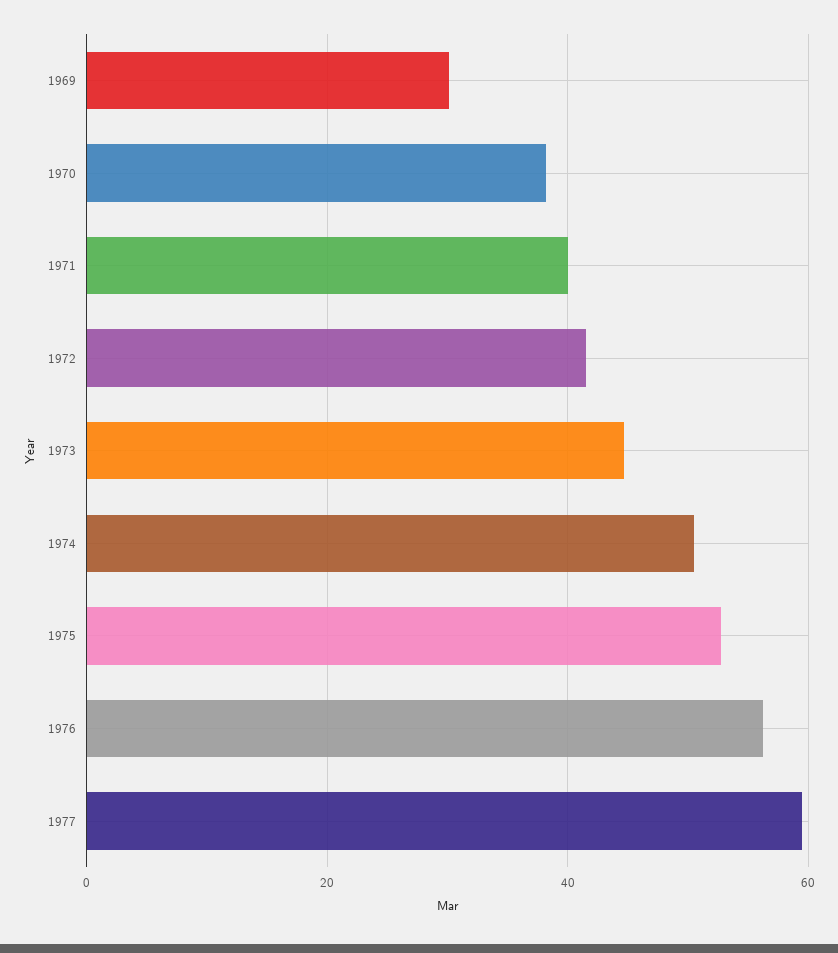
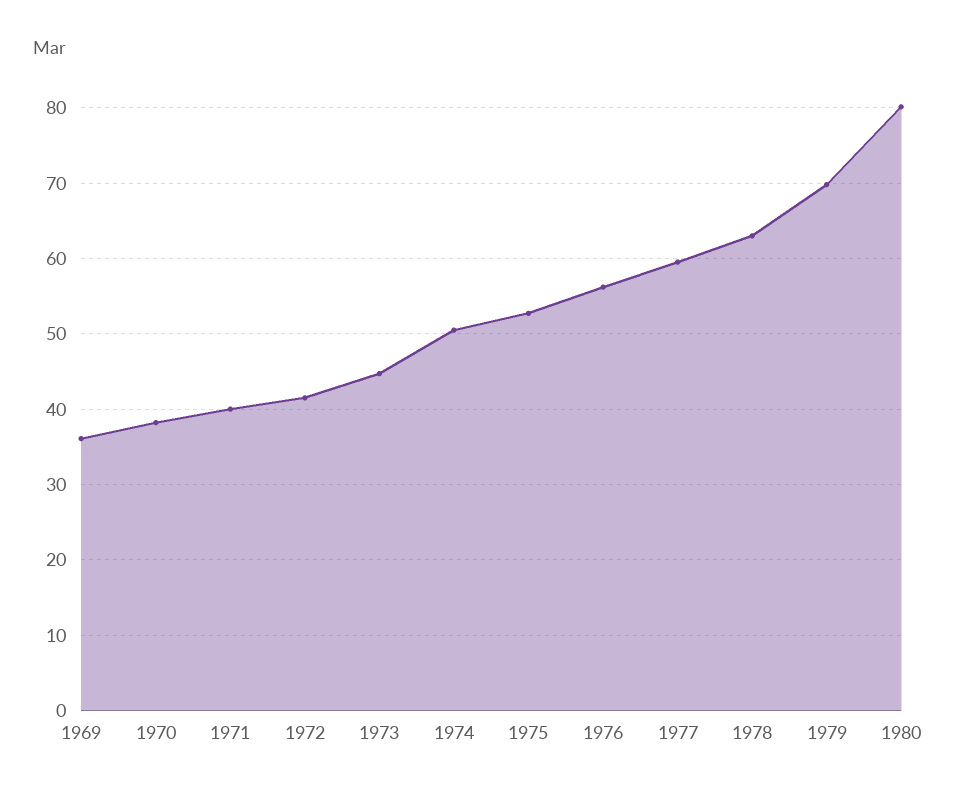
1969: 30 -> 36
1978: none -> 63
1979: none -> 70
1980: none -> 80

